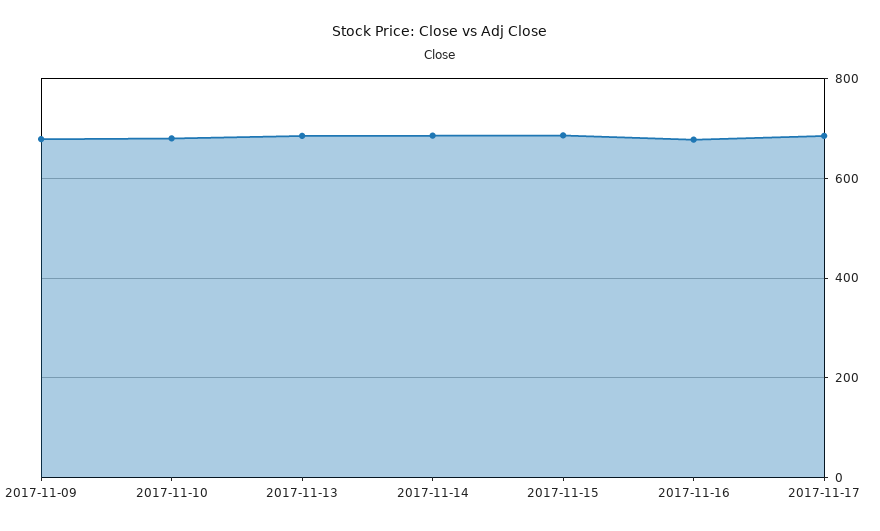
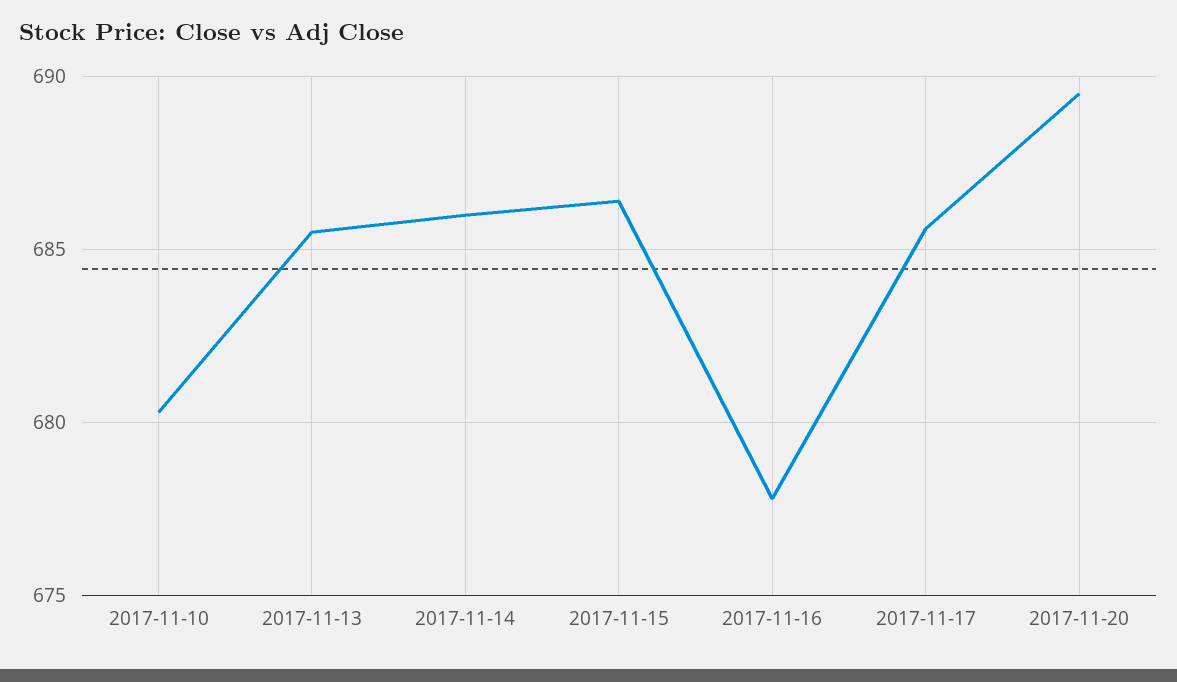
2017-11-09: 680 -> none
2017-11-20: none -> 689.5

